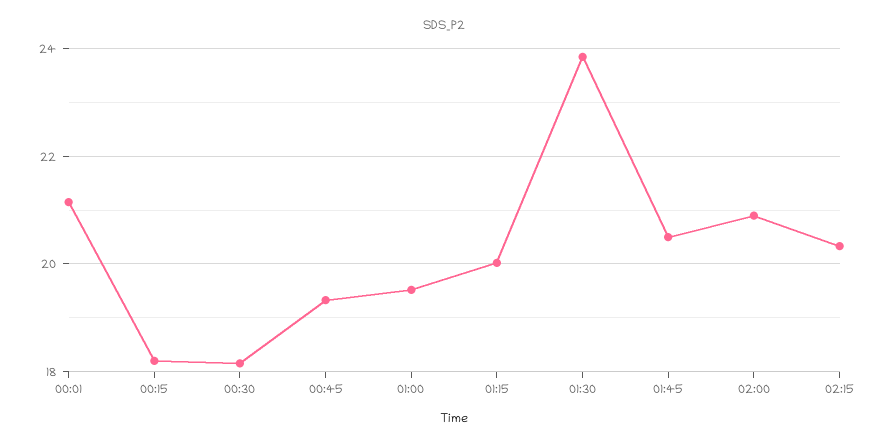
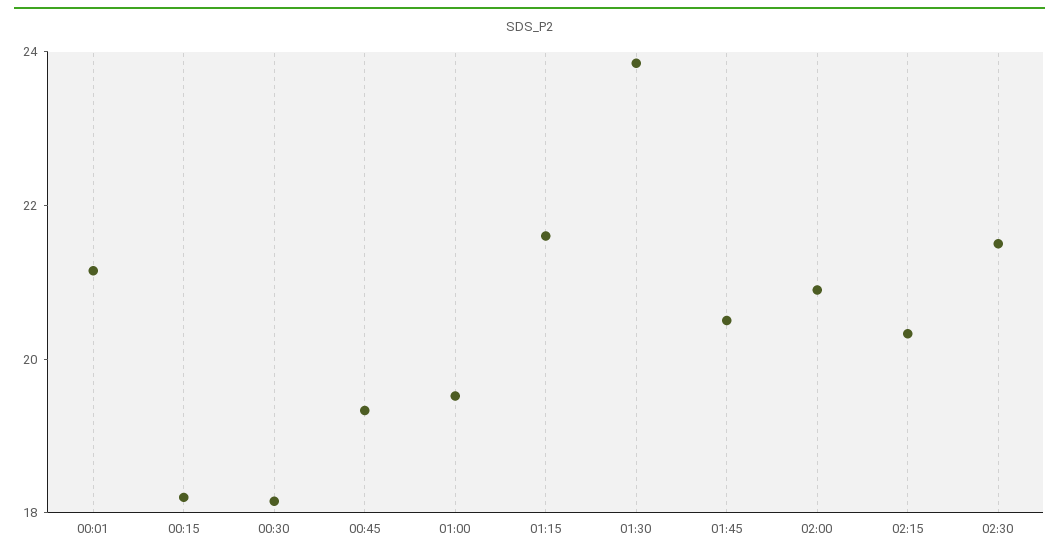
01:15: 20 -> 21.5
02:30: none -> 21.5

